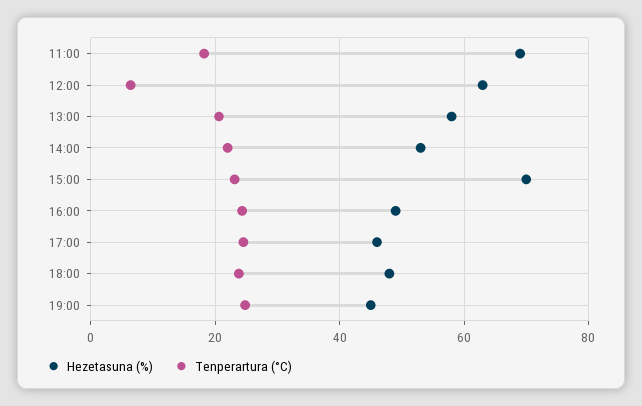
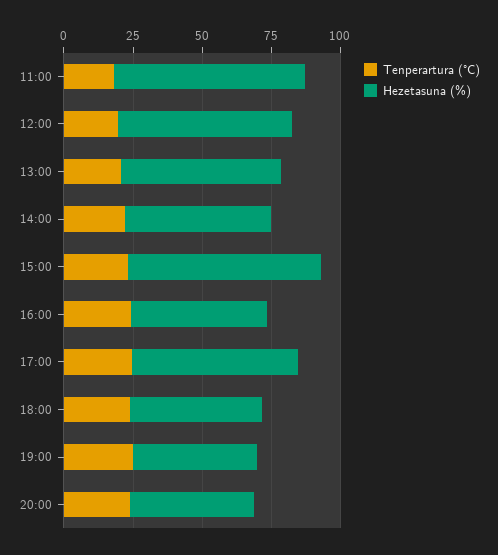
Tenperartura (°C), 12:00: 6 -> 20
Hezetasuna (%), 17:00: 46 -> 60
Tenperartura (°C), 20:00: none -> 25
Hezetasuna (%), 20:00: none -> 45

